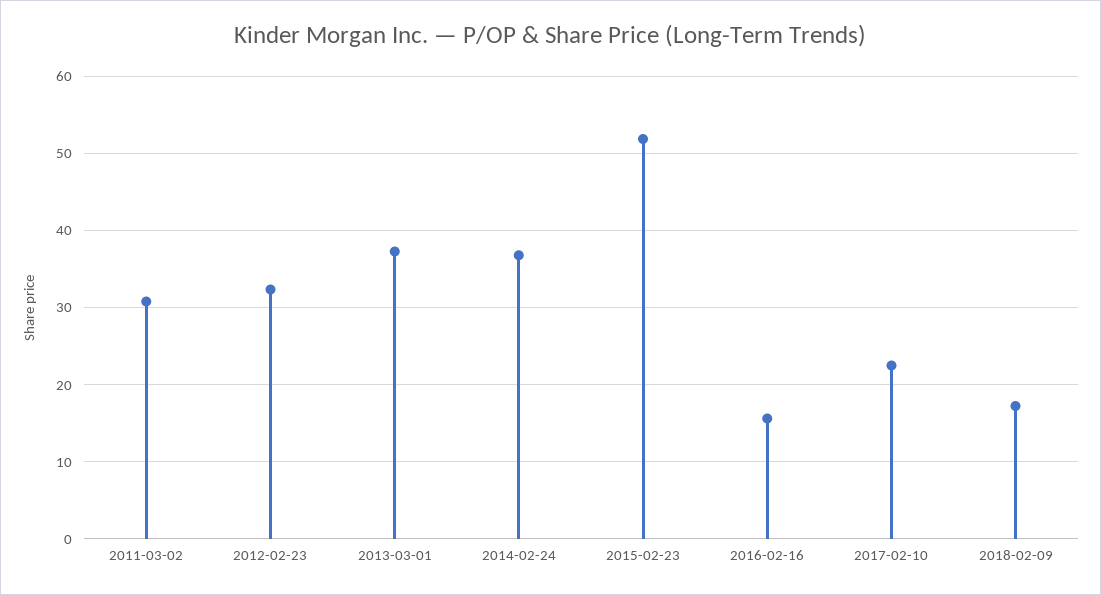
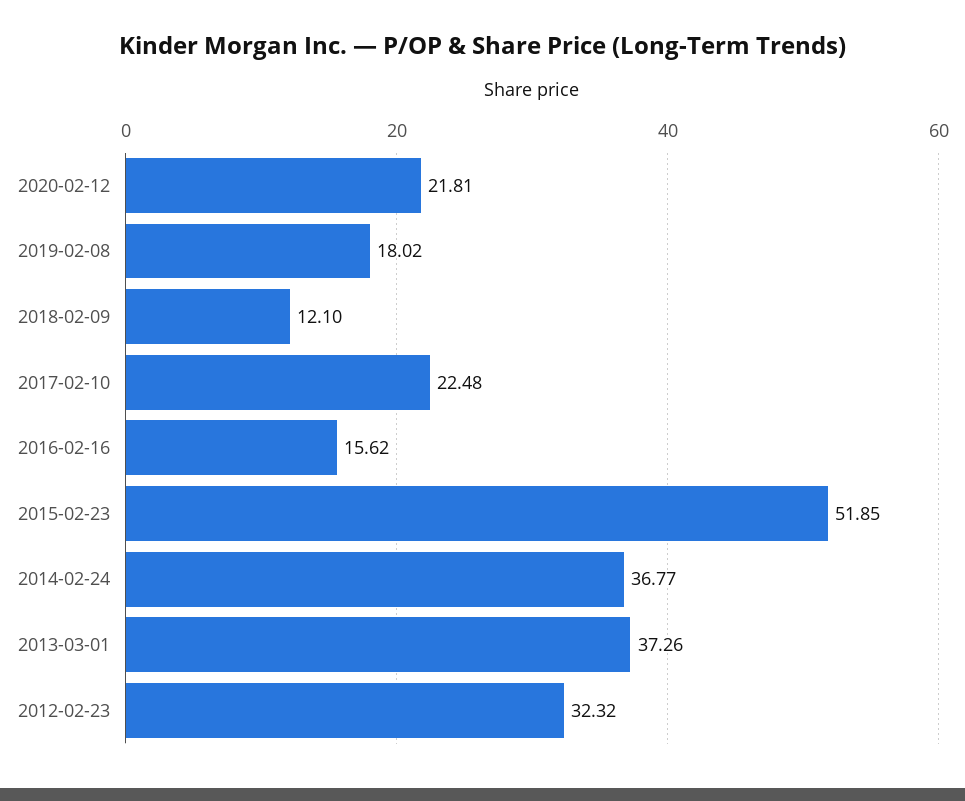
2011-03-02: 31 -> none
2018-02-09: 17 -> 12.1
2020-02-12: none -> 21.81
2019-02-08: none -> 18.02

